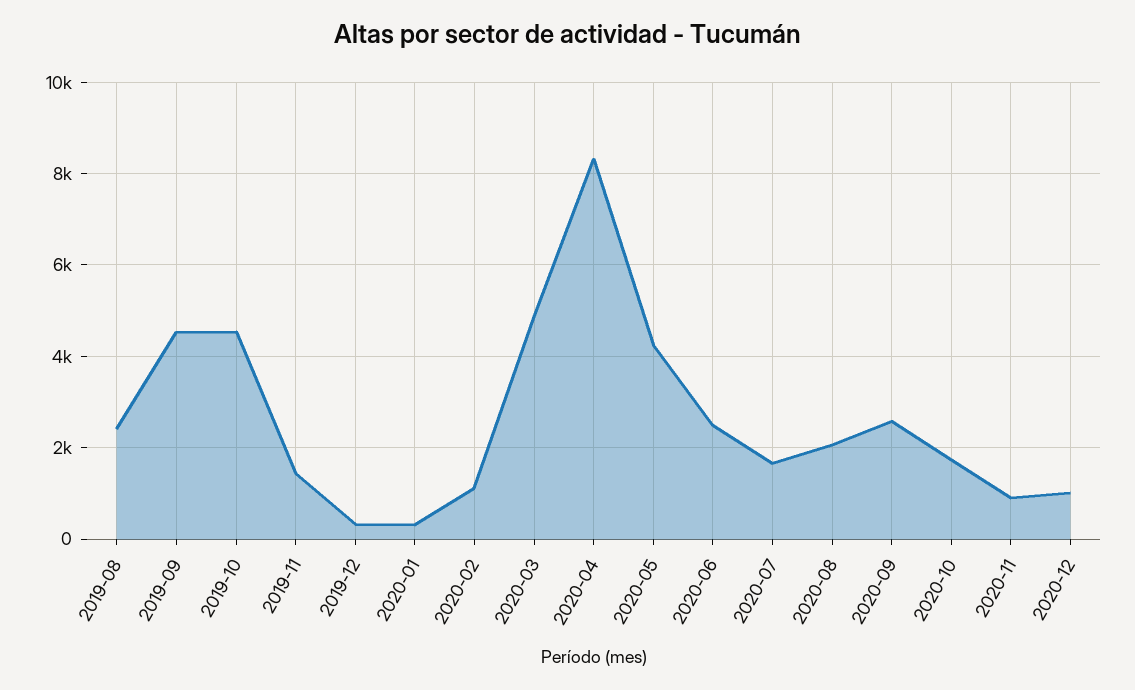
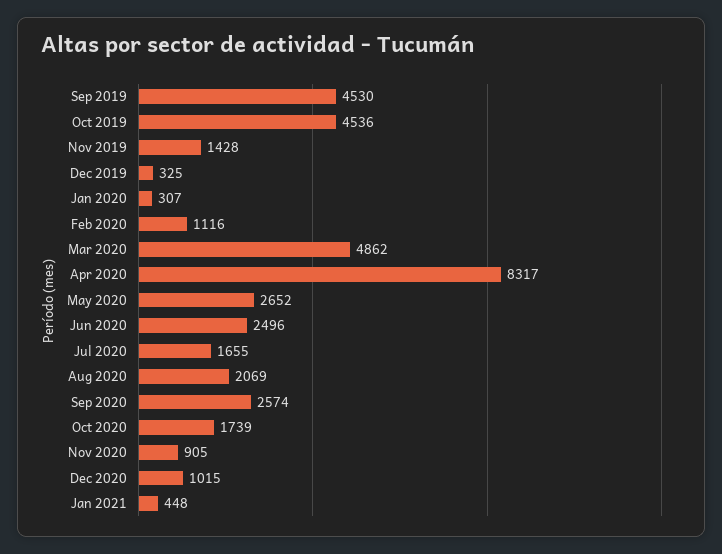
2019-08: 2400 -> none
2020-05: 4200 -> 2652
Jan 2021: none -> 448

